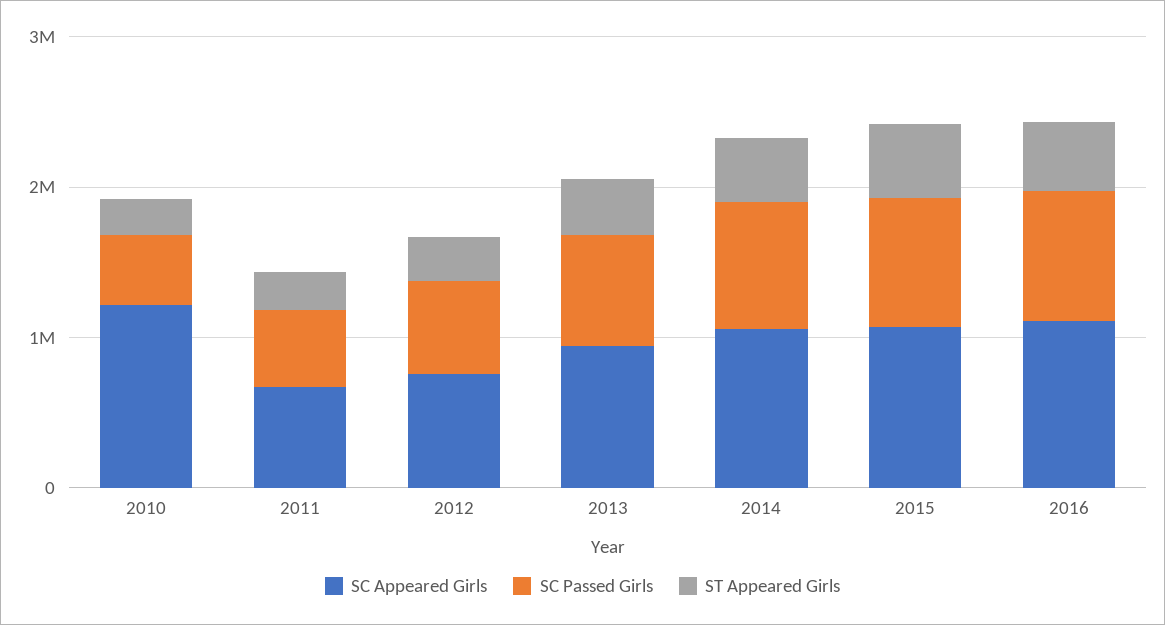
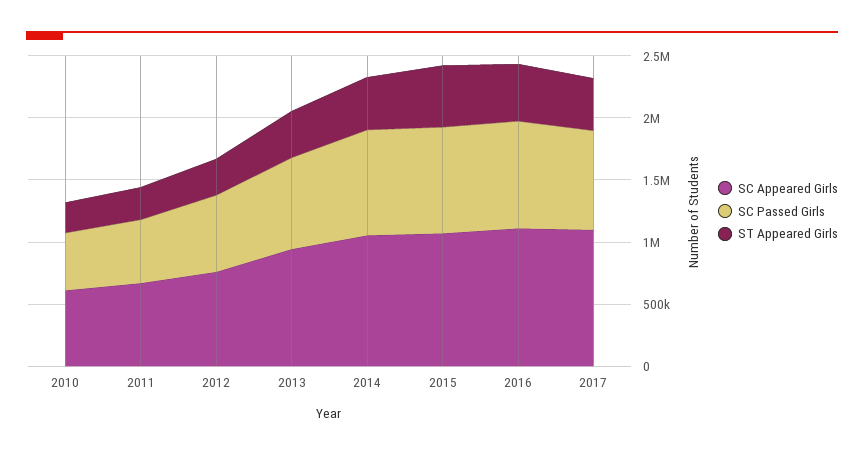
SC Appeared Girls, 2010: 1200000 -> 600000
SC Appeared Girls, 2017: none -> 1100000
SC Passed Girls, 2017: none -> 800000
ST Appeared Girls, 2017: none -> 400000

